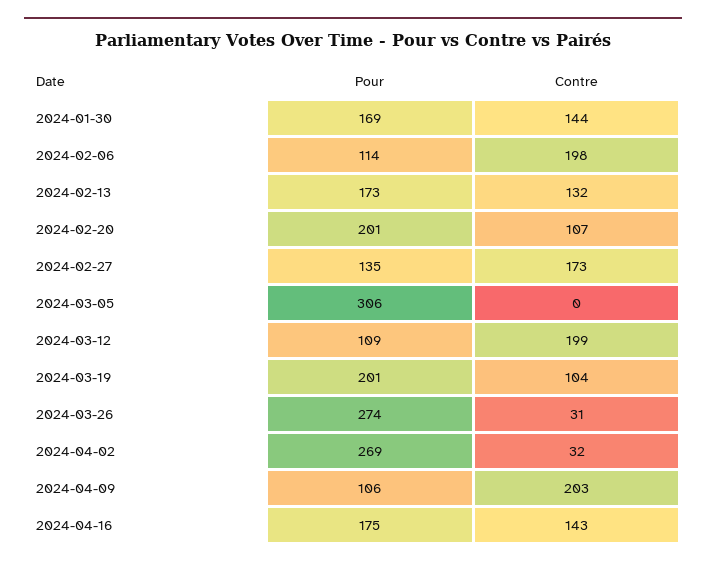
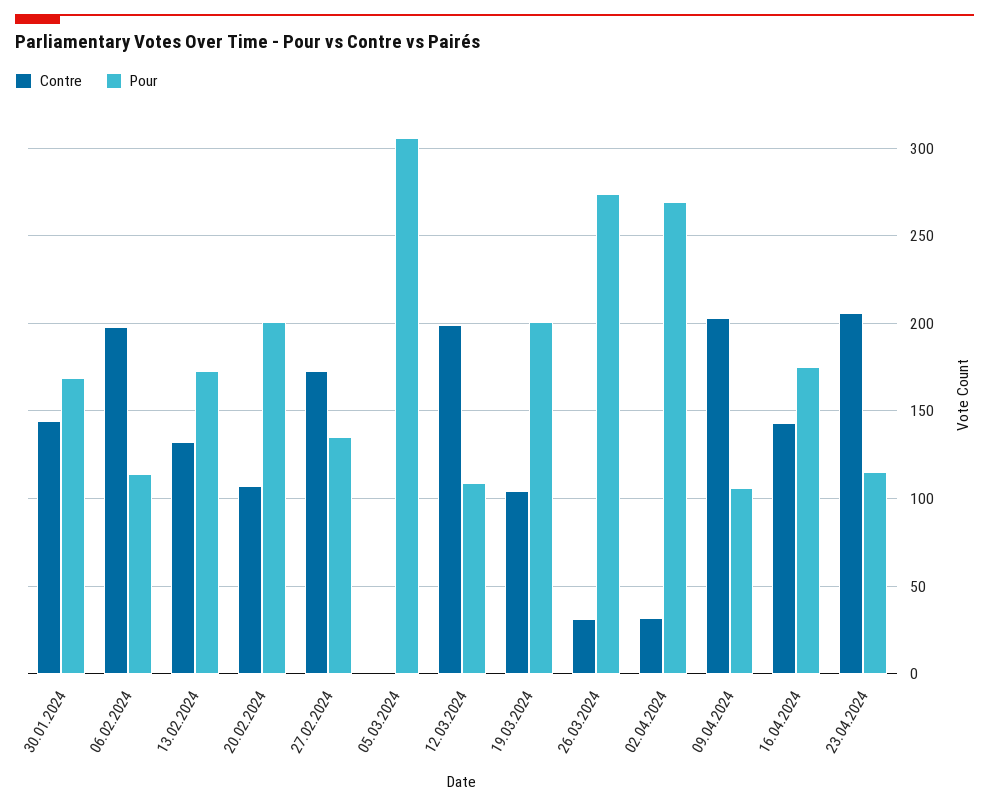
Contre, 23.04.2024: none -> 205
Pour, 23.04.2024: none -> 115

